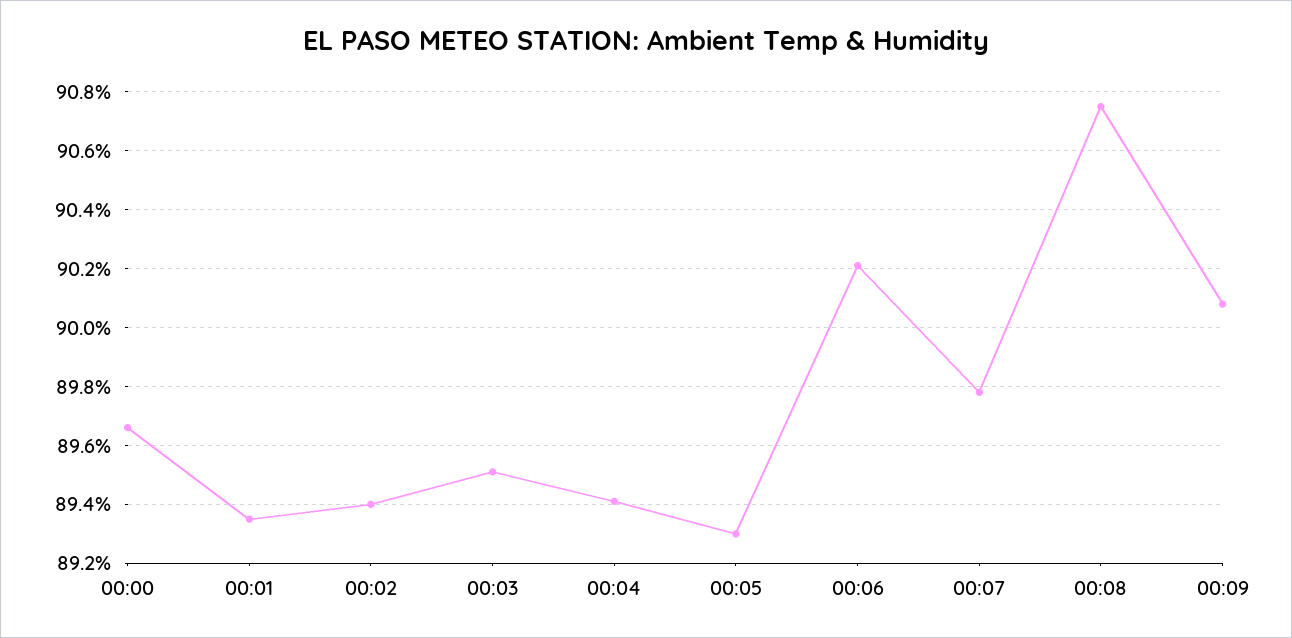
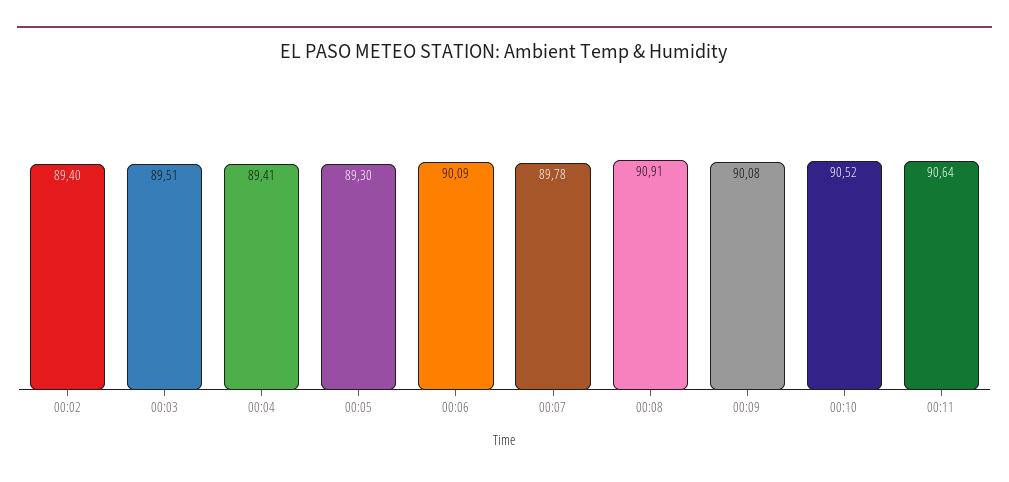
00:00: 89.65 -> none
00:01: 89.35 -> none
00:06: 90.2 -> 90.09
00:08: 90.75 -> 90.91
00:10: none -> 90.52
00:11: none -> 90.64

